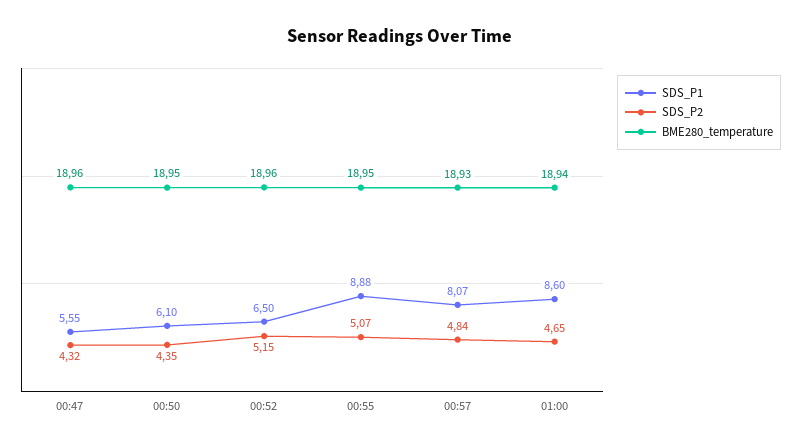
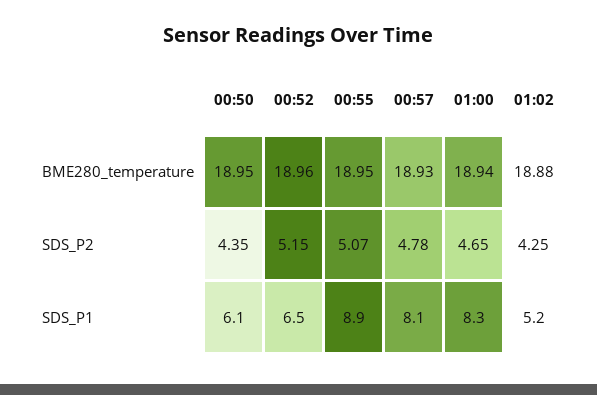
SDS_P1, 00:47: 5.55 -> none
SDS_P2, 00:47: 4.32 -> none
BME280_temperature, 00:47: 18.96 -> none
SDS_P2, 00:57: 4.84 -> 4.78
SDS_P1, 01:00: 8.6 -> 8.3
BME280_temperature, 01:02: none -> 18.88
SDS_P2, 01:02: none -> 4.25
SDS_P1, 01:02: none -> 5.2

